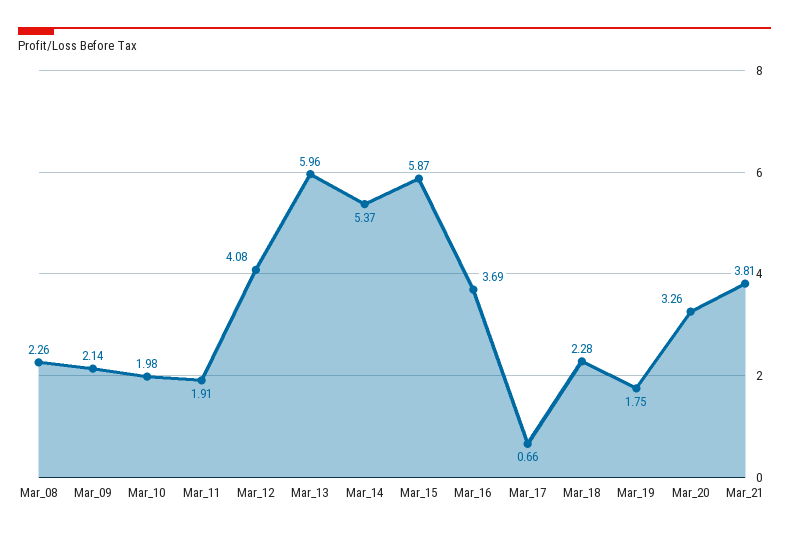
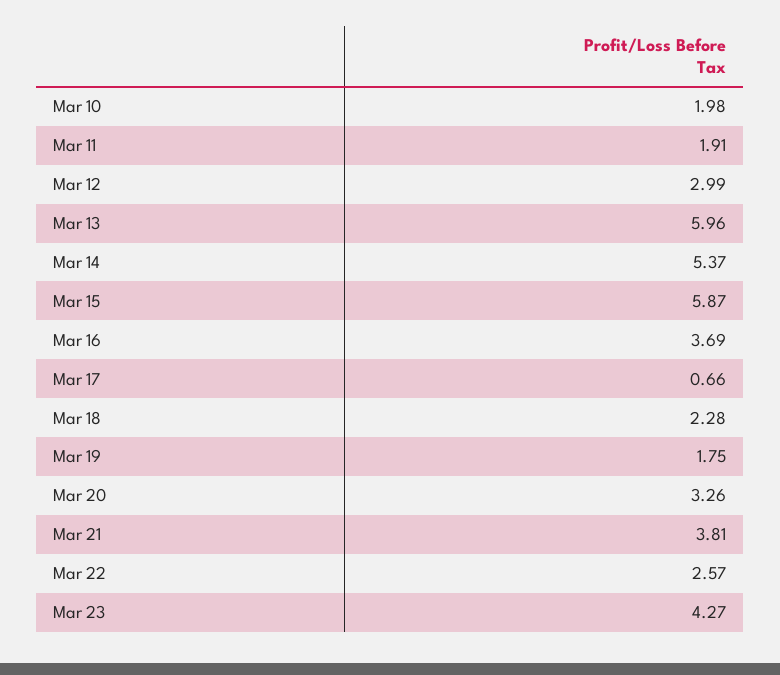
Mar_08: 2.26 -> none
Mar_09: 2.14 -> none
Mar_12: 4.08 -> 2.99
Mar 22: none -> 2.57
Mar 23: none -> 4.27

